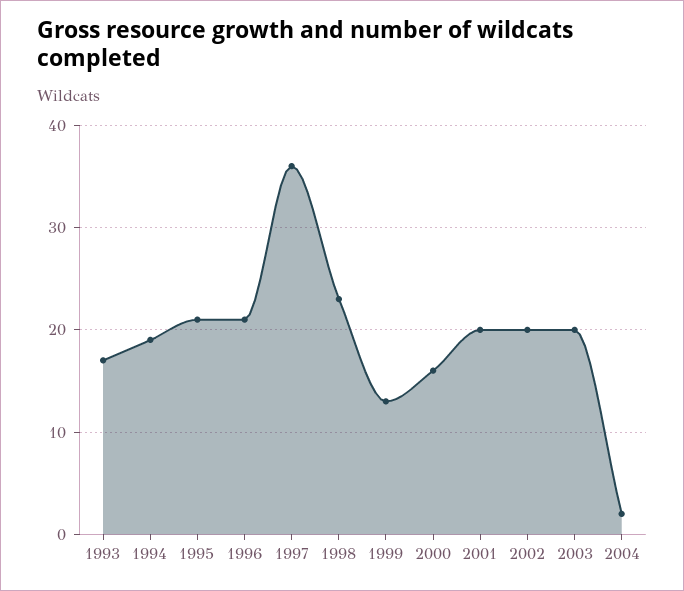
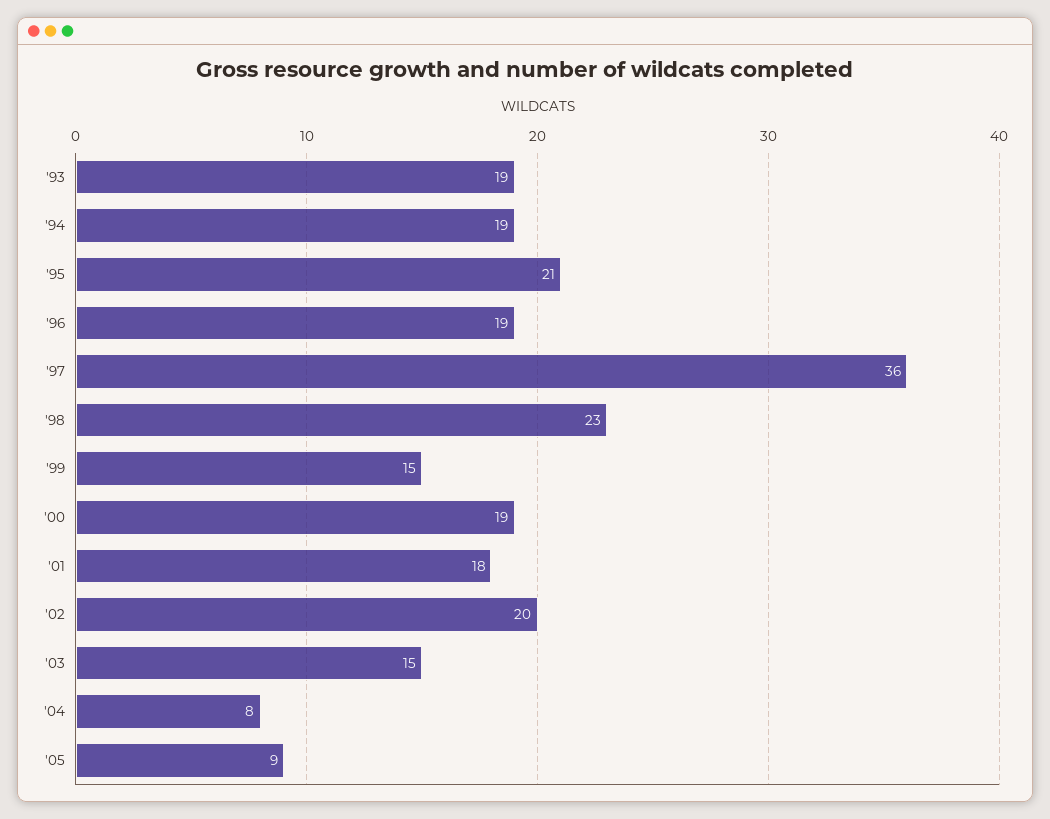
1993: 17 -> 19
1996: 21 -> 19
1999: 13 -> 15
2000: 16 -> 19
2001: 20 -> 18
2003: 20 -> 15
2004: 2 -> 8
'05: none -> 9

